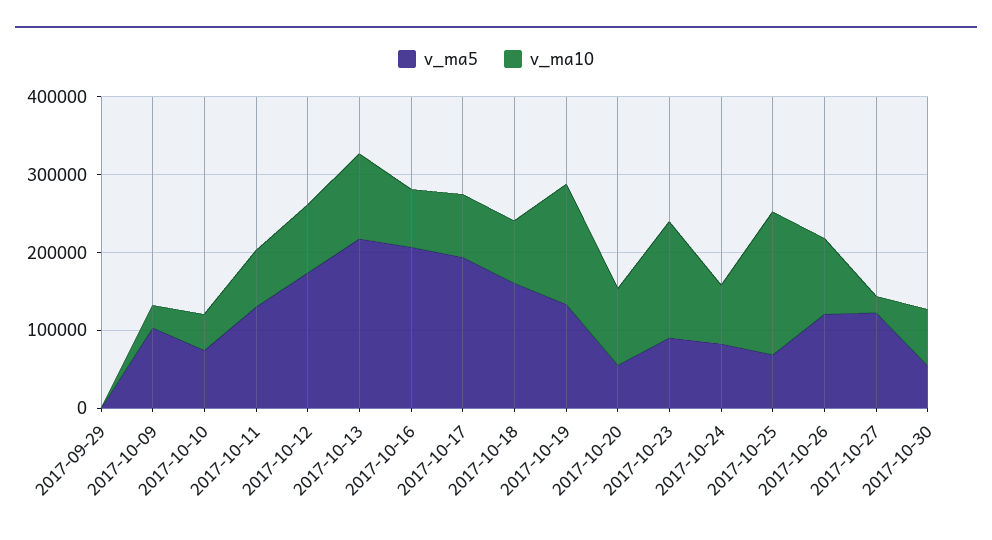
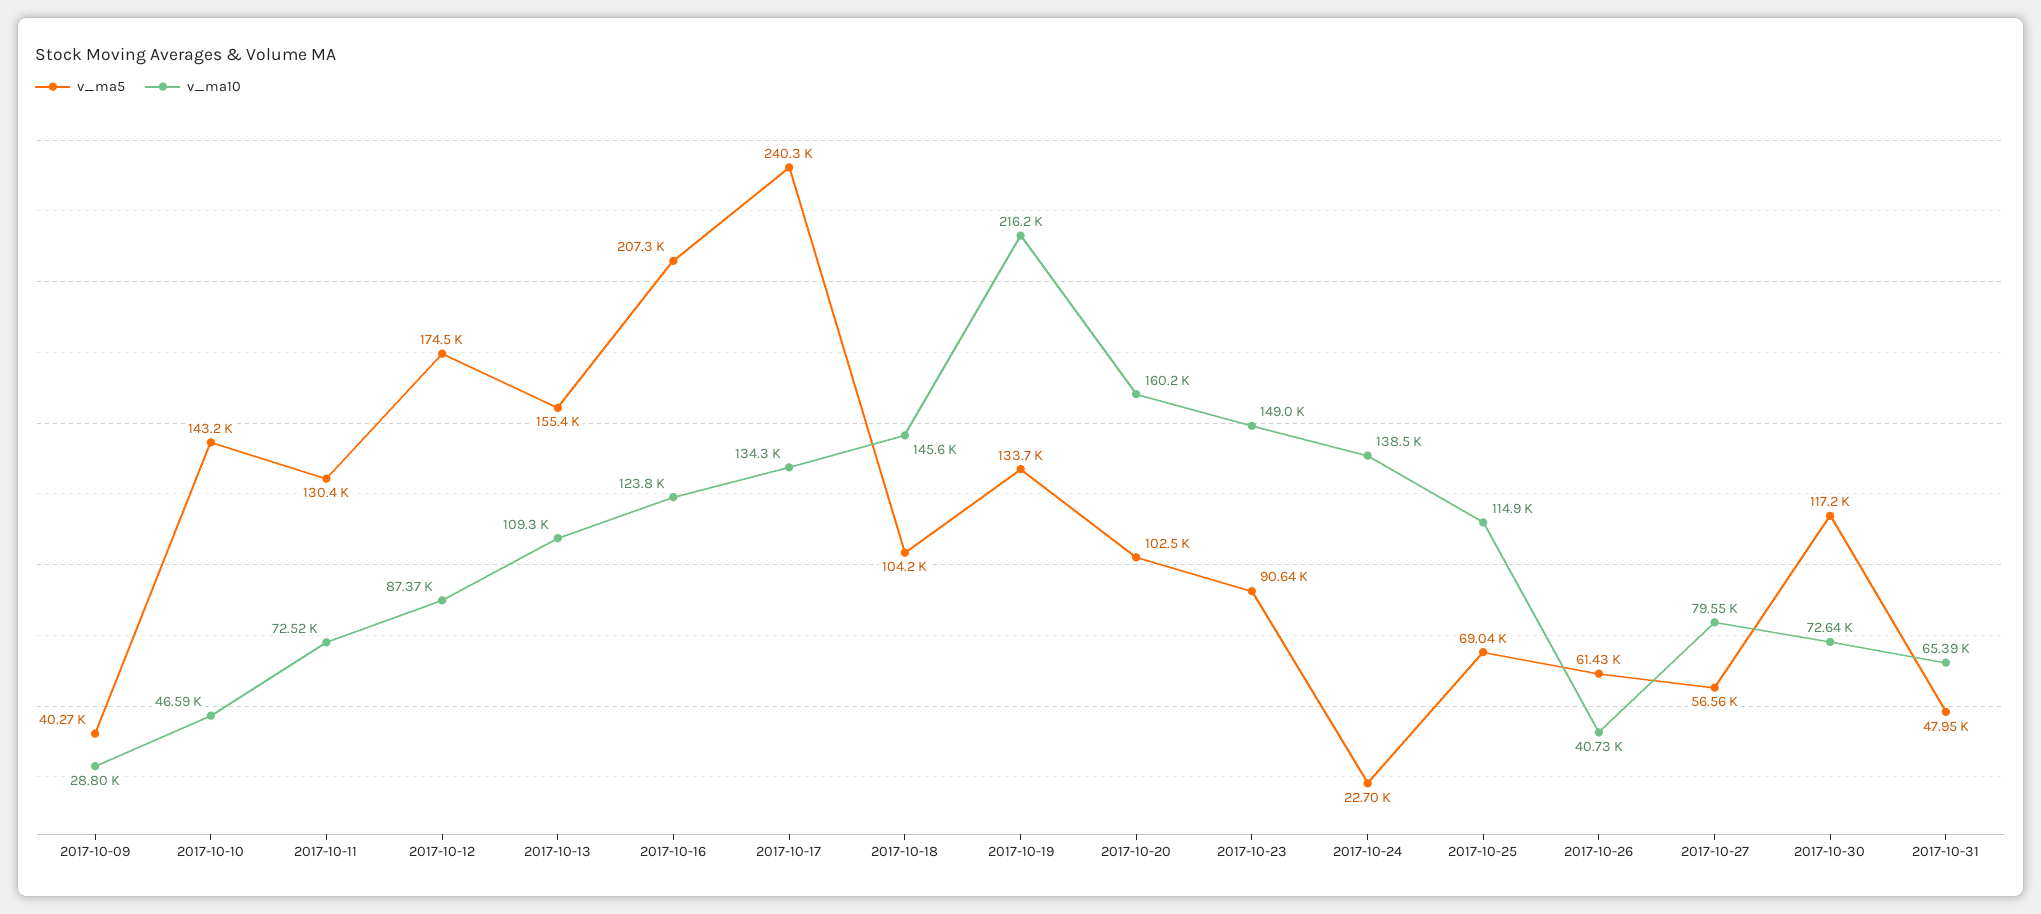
v_ma5, 2017-09-29: 0 -> none
v_ma10, 2017-09-29: 0 -> none
v_ma5, 2017-10-09: 100000 -> 40270
v_ma5, 2017-10-10: 80000 -> 143200
v_ma5, 2017-10-13: 220000 -> 155400
v_ma10, 2017-10-16: 80000 -> 123800
v_ma5, 2017-10-17: 200000 -> 240300
v_ma10, 2017-10-17: 80000 -> 134300
v_ma5, 2017-10-18: 160000 -> 104200
v_ma10, 2017-10-18: 80000 -> 145600
v_ma10, 2017-10-19: 160000 -> 216200
v_ma5, 2017-10-20: 60000 -> 102500
v_ma10, 2017-10-20: 100000 -> 160200
v_ma5, 2017-10-24: 80000 -> 22700
v_ma10, 2017-10-24: 80000 -> 138500
v_ma10, 2017-10-25: 180000 -> 114900
v_ma5, 2017-10-26: 120000 -> 61430
v_ma10, 2017-10-26: 100000 -> 40730
v_ma5, 2017-10-27: 120000 -> 56560
v_ma10, 2017-10-27: 20000 -> 79550
v_ma5, 2017-10-30: 60000 -> 117200
v_ma5, 2017-10-31: none -> 47950
v_ma10, 2017-10-31: none -> 65390

